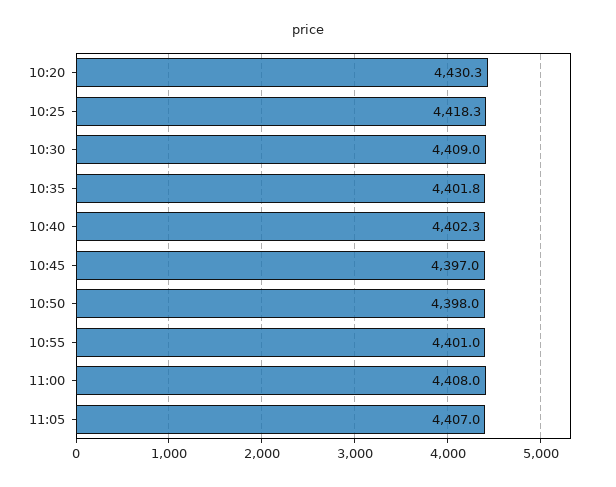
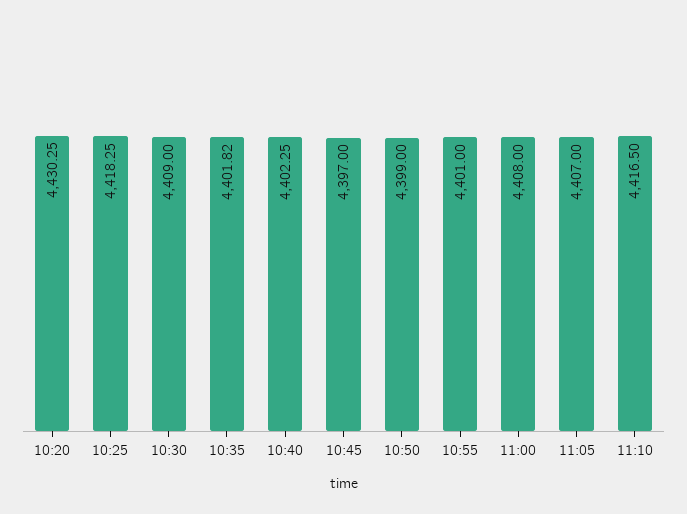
10:50: 4398 -> 4399
11:10: none -> 4416.5

